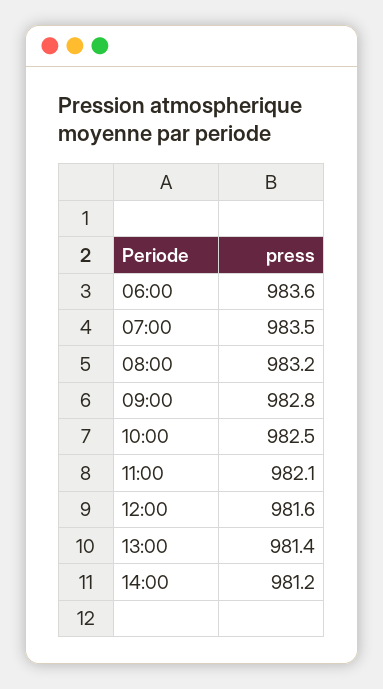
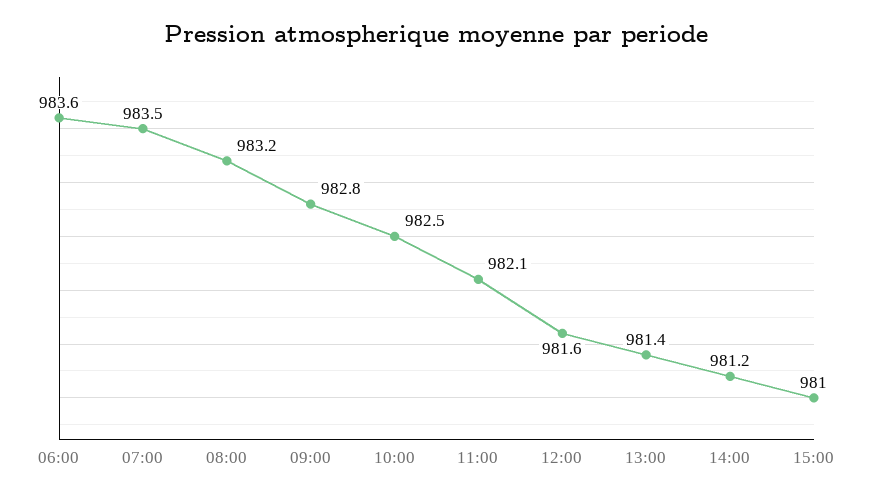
15:00: none -> 981

